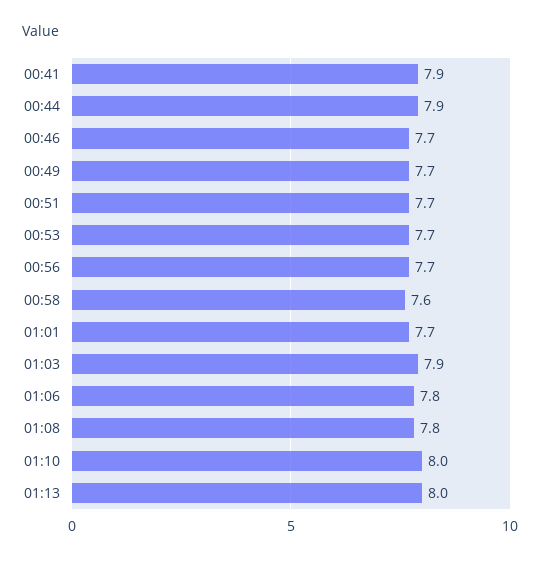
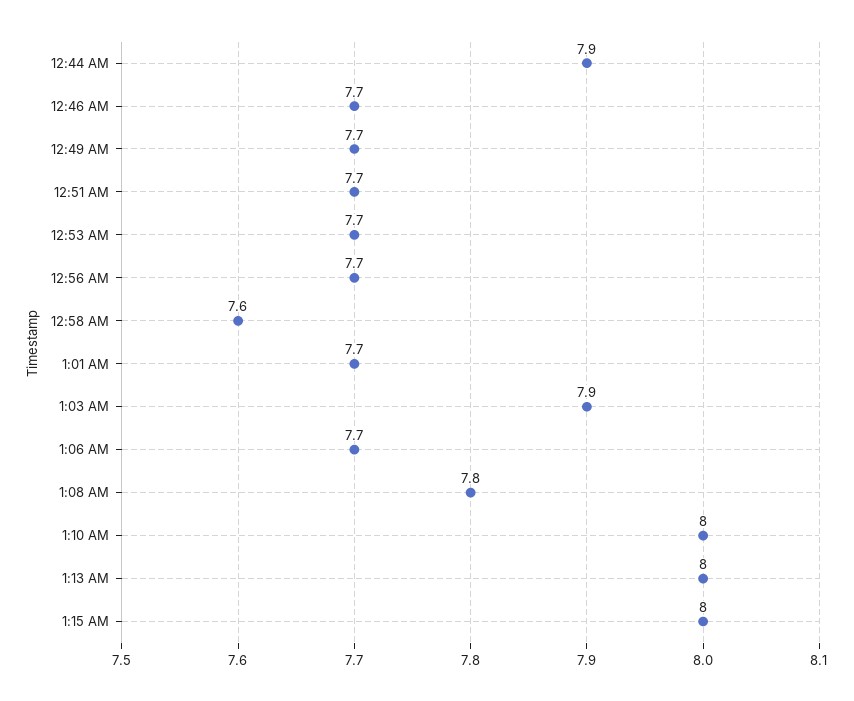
00:41: 7.9 -> none
01:06: 7.8 -> 7.7
1:15 AM: none -> 8

